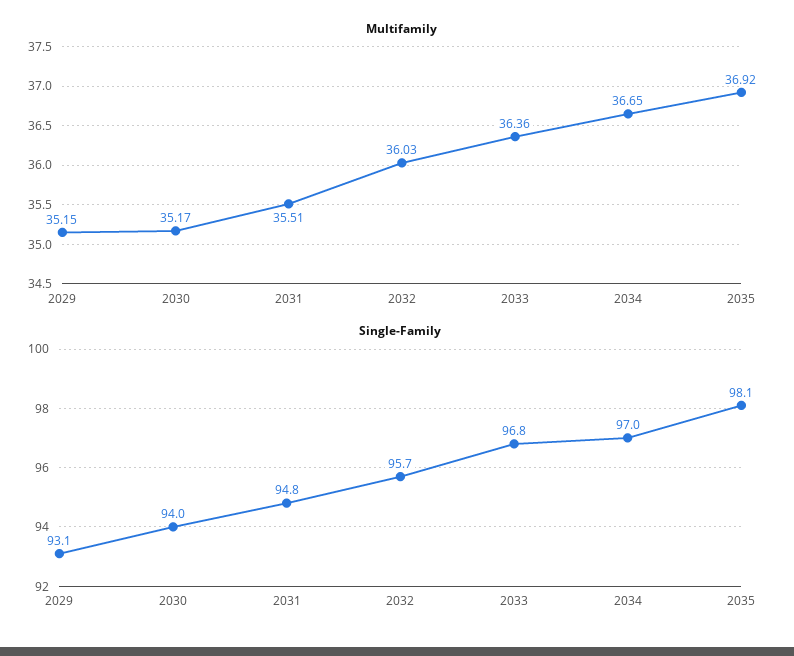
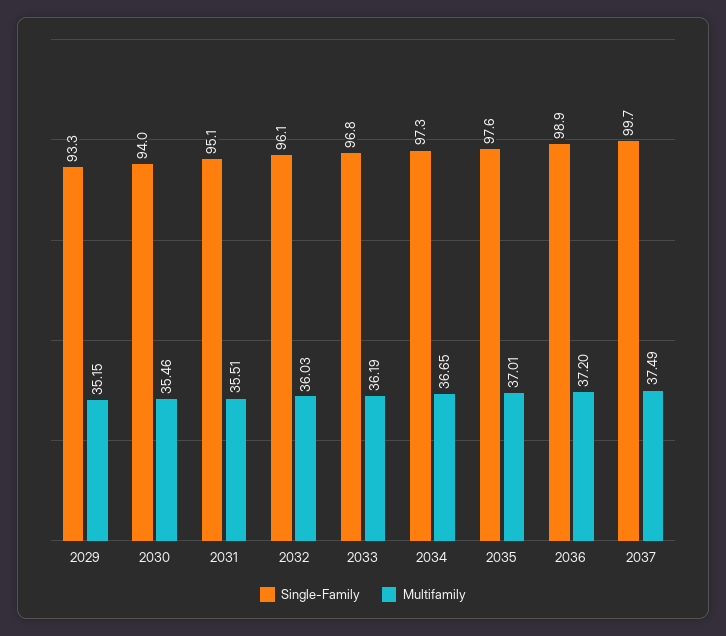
Multifamily, 2030: 35.17 -> 35.46
Multifamily, 2033: 36.36 -> 36.19
Multifamily, 2035: 36.92 -> 37.01
Single-Family, 2029: 93.1 -> 93.3
Single-Family, 2031: 94.8 -> 95.1
Single-Family, 2032: 95.7 -> 96.1
Single-Family, 2034: 97 -> 97.3
Single-Family, 2035: 98.1 -> 97.6
Single-Family, 2036: none -> 98.9
Multifamily, 2036: none -> 37.2
Single-Family, 2037: none -> 99.7
Multifamily, 2037: none -> 37.49

